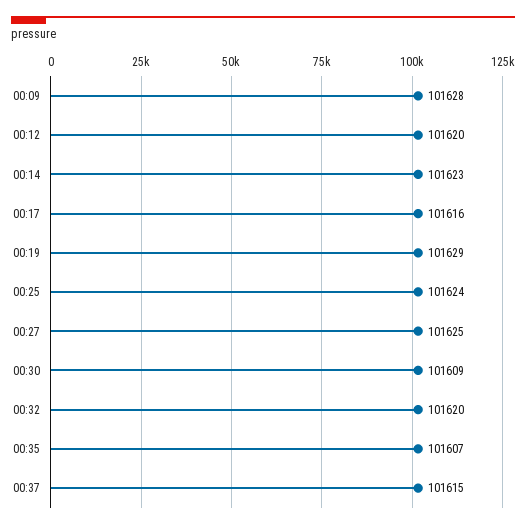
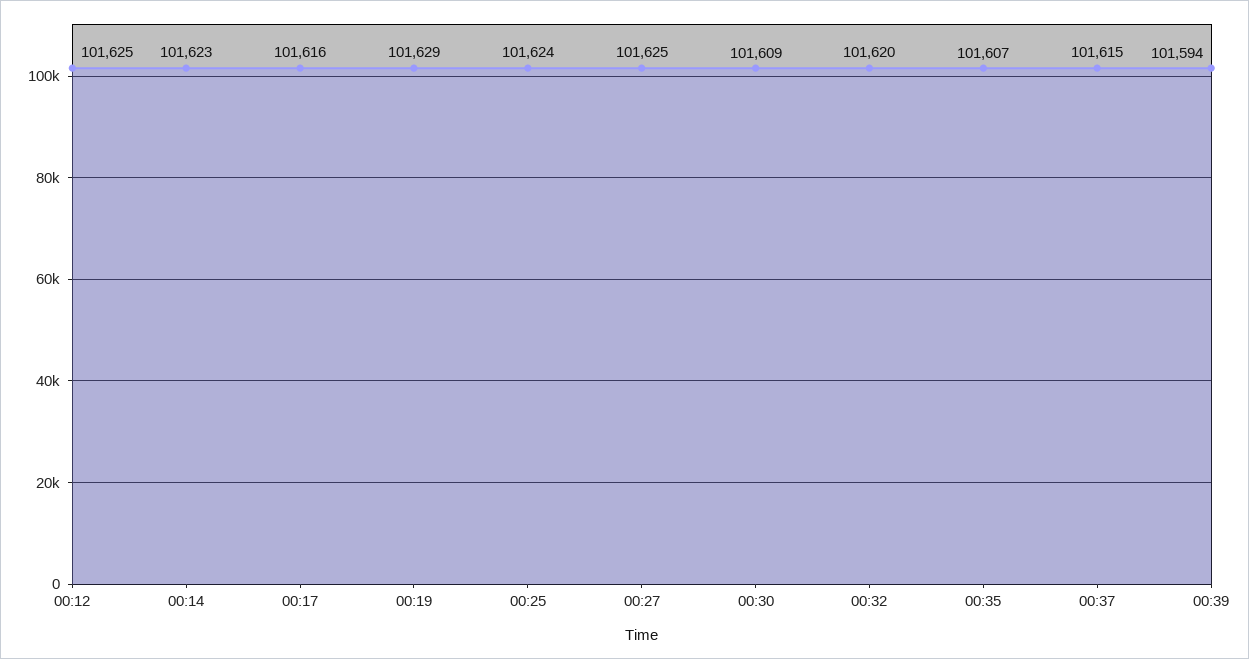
00:09: 101628 -> none
00:12: 101620 -> 101625
00:39: none -> 101594

